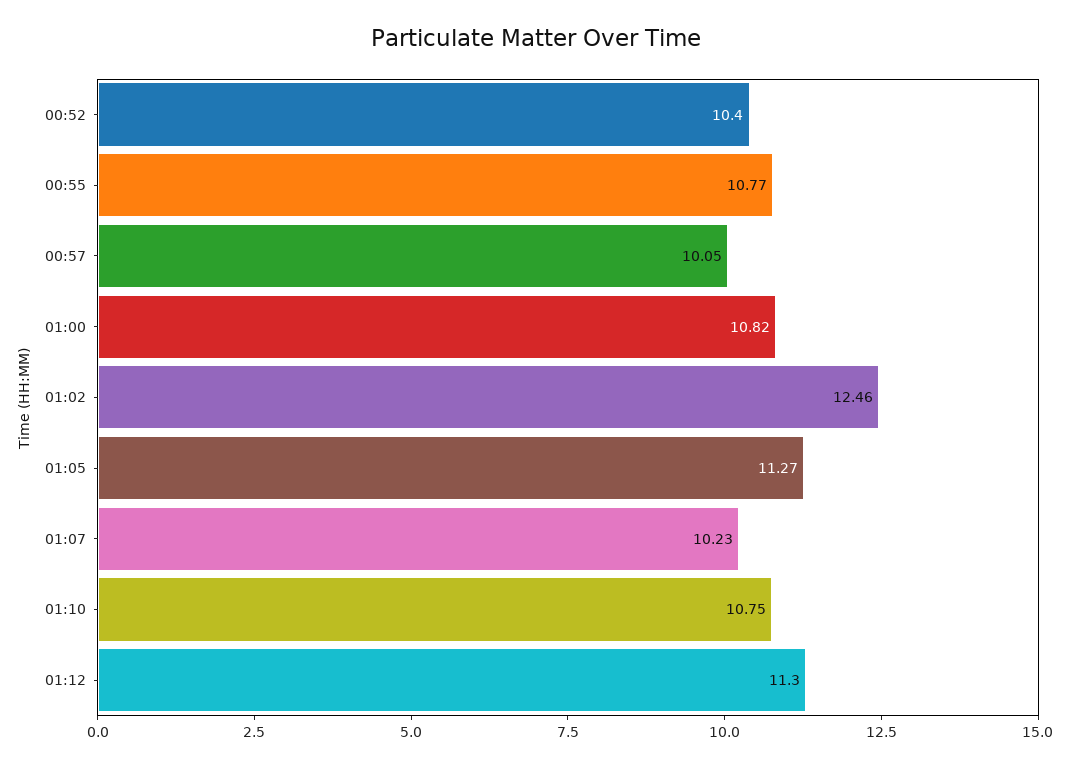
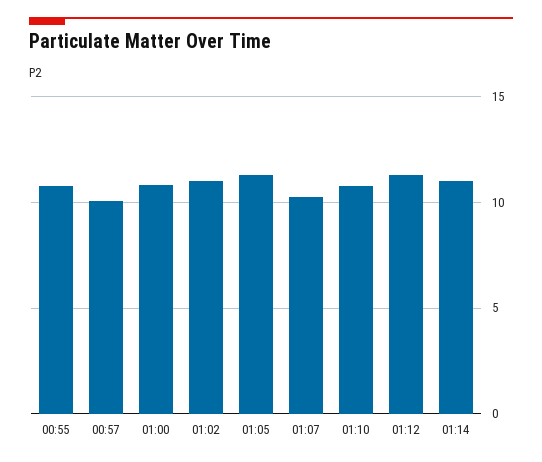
00:52: 10.4 -> none
01:02: 12.46 -> 11
01:14: none -> 11

